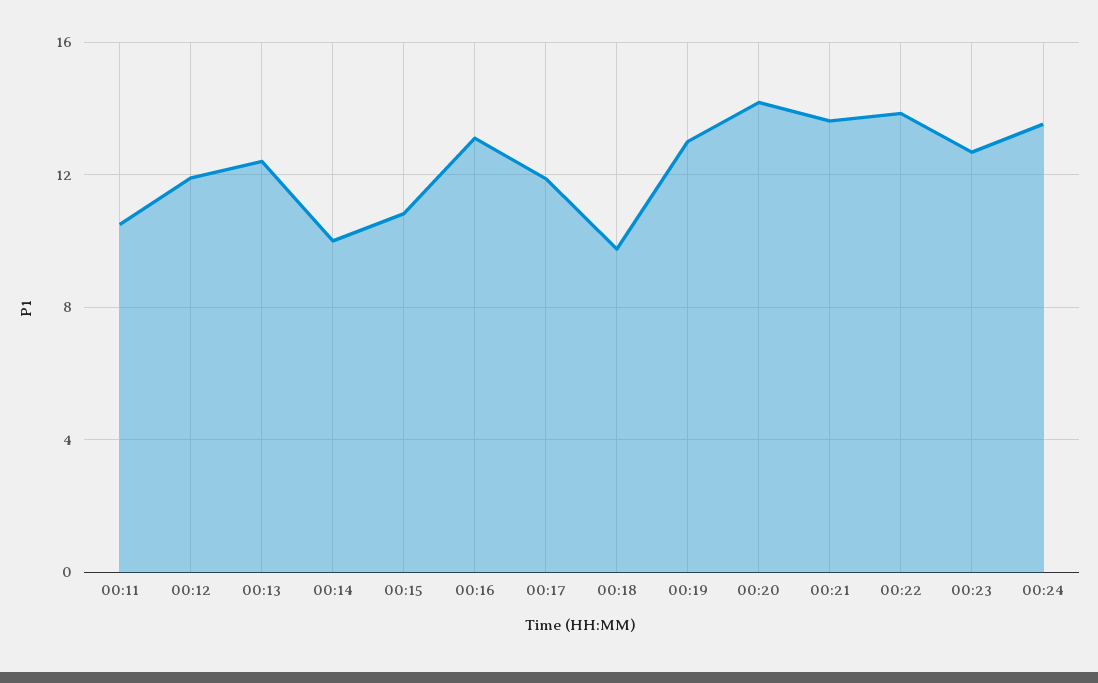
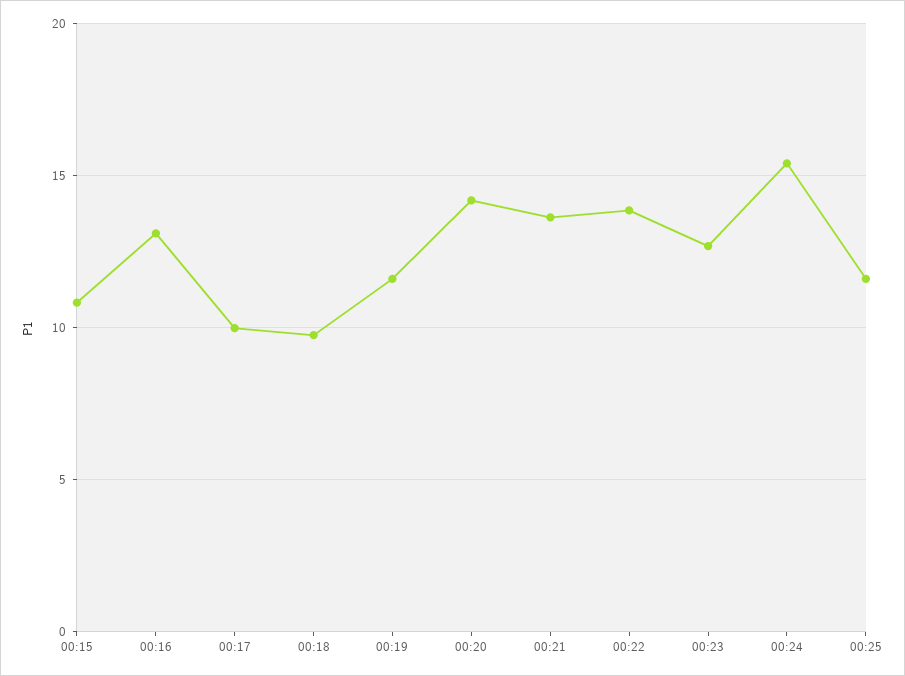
00:11: 10.5 -> none
00:12: 12 -> none
00:13: 12.5 -> none
00:14: 10 -> none
00:17: 12 -> 10
00:19: 13 -> 11.5
00:24: 13.5 -> 15.5
00:25: none -> 11.5

